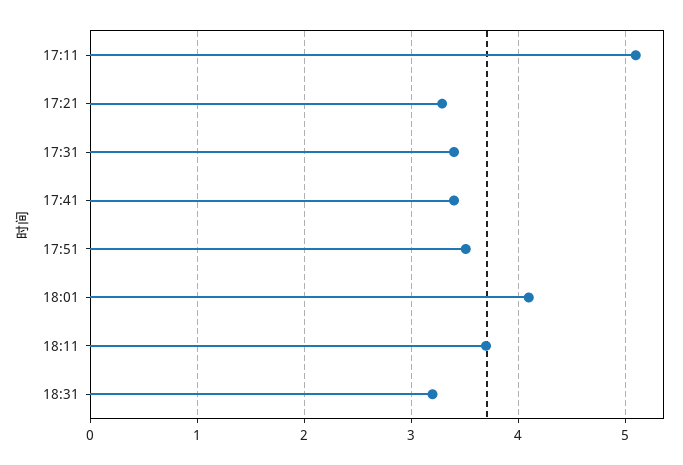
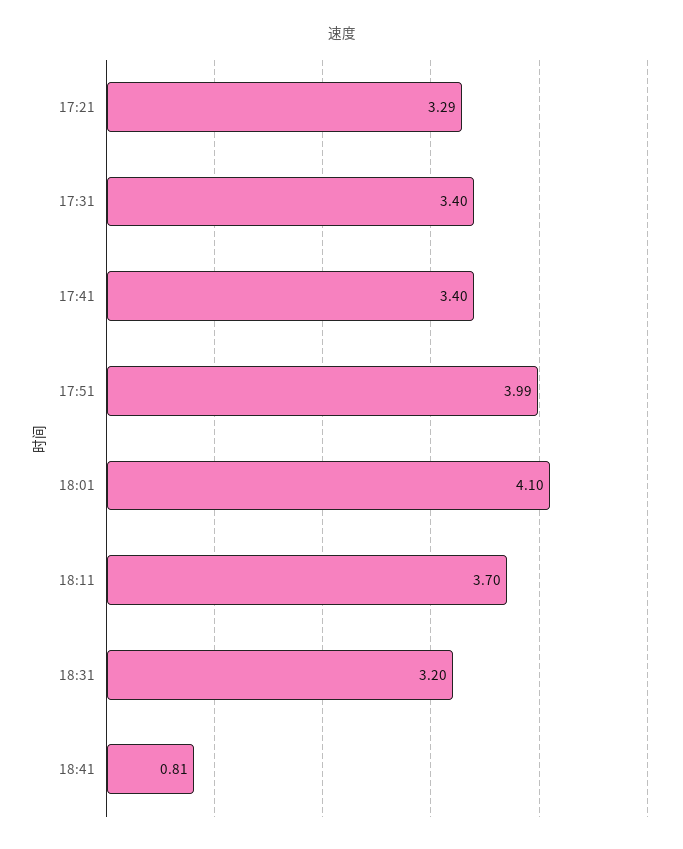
17:11: 5.1 -> none
17:51: 3.5 -> 3.99
18:41: none -> 0.81

